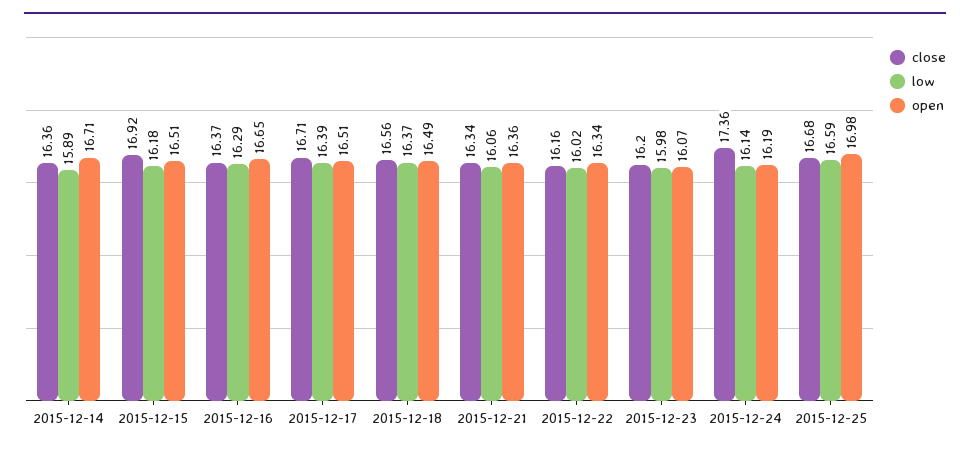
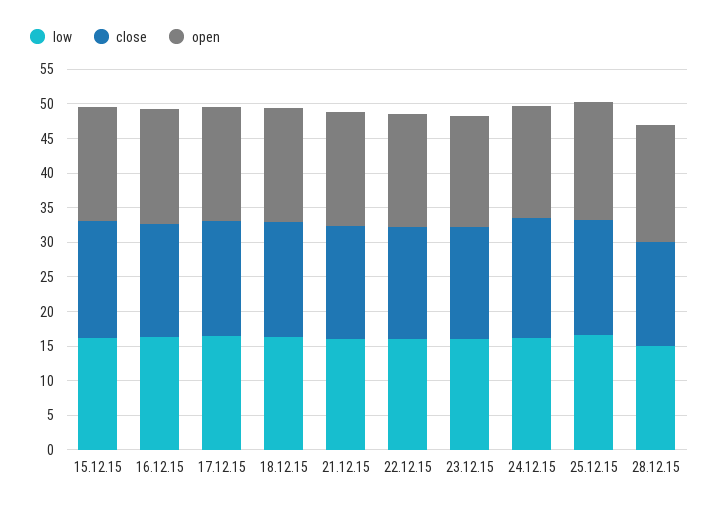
close, 2015-12-14: 16.36 -> none
low, 2015-12-14: 15.89 -> none
open, 2015-12-14: 16.71 -> none
low, 28.12.15: none -> 15
close, 28.12.15: none -> 15
open, 28.12.15: none -> 17.5

